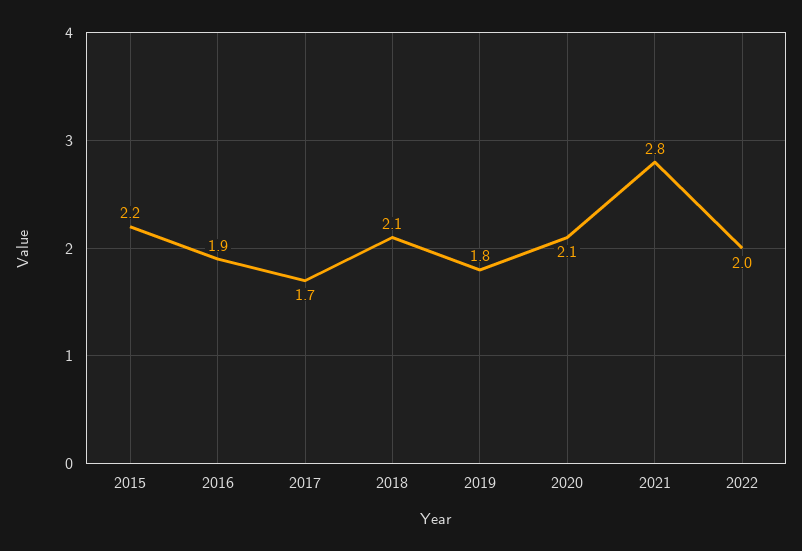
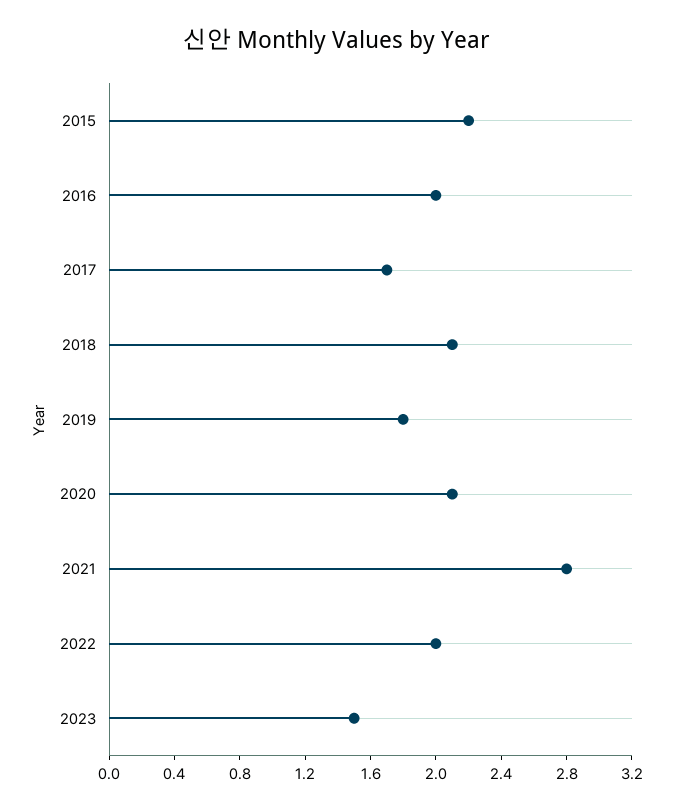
2016: 1.9 -> 2
2023: none -> 1.5

